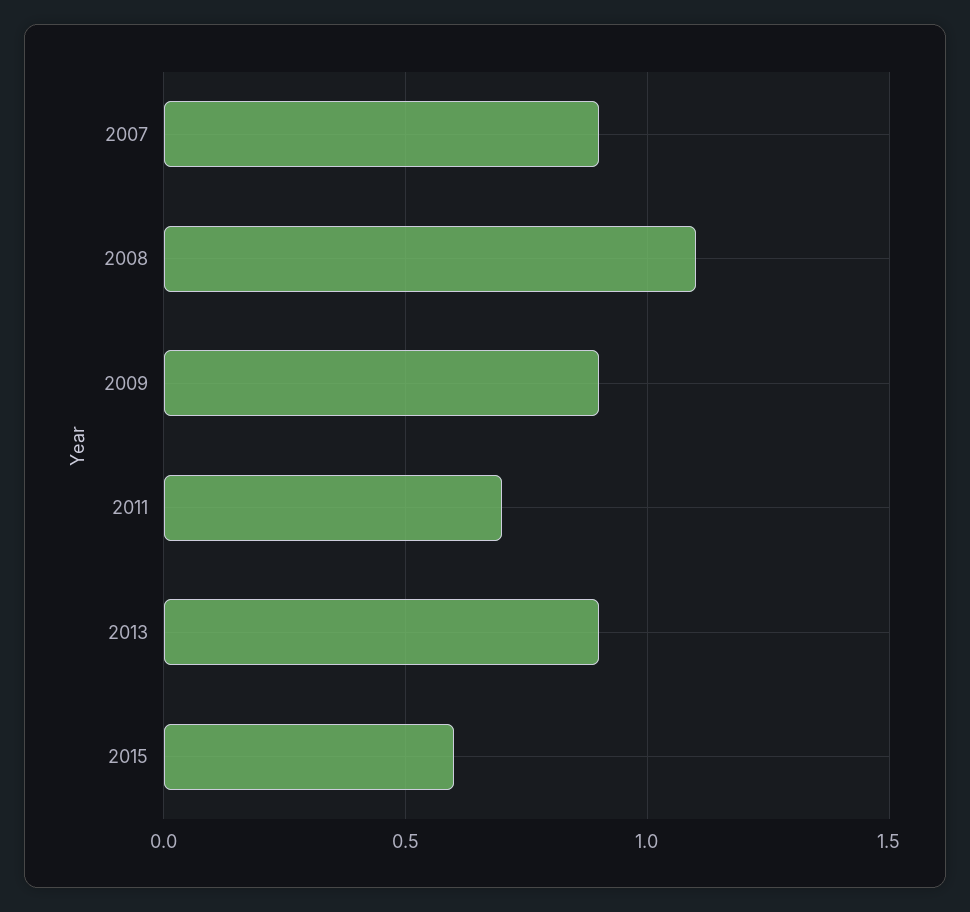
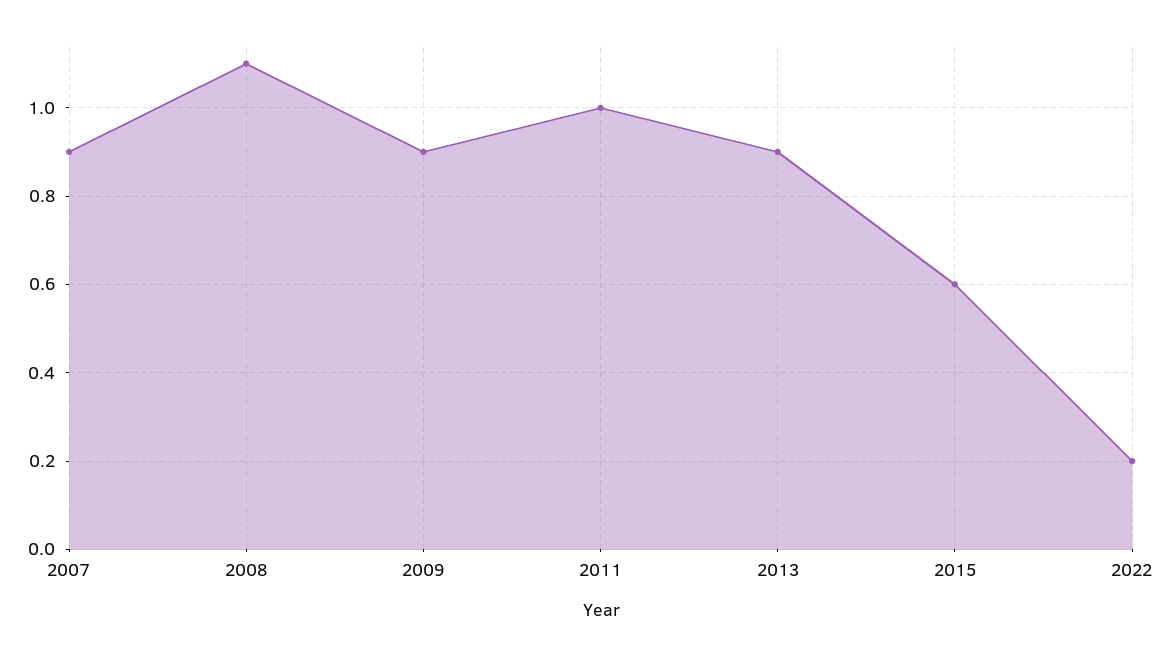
2011: 0.7 -> 1
2022: none -> 0.2

